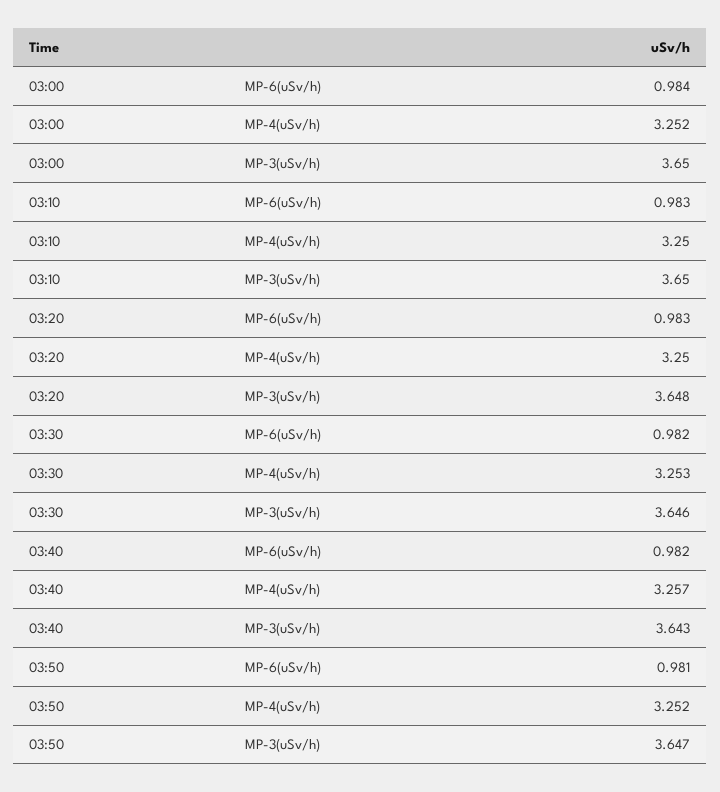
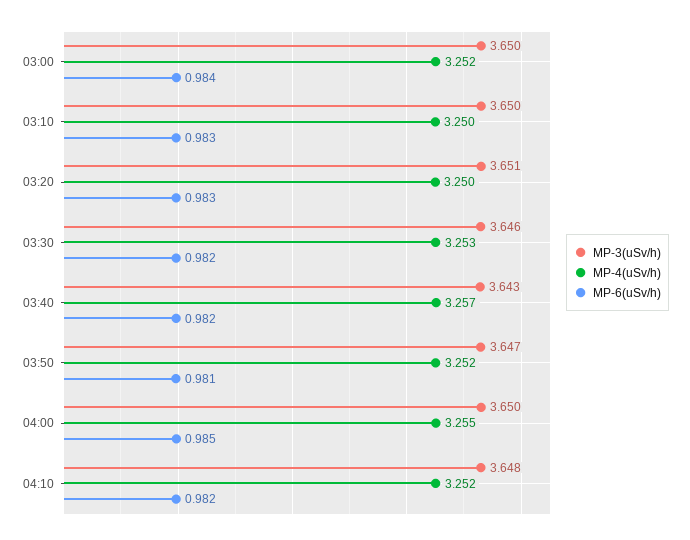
MP-3(uSv/h), 03:20: 3.648 -> 3.651
MP-3(uSv/h), 04:00: none -> 3.65
MP-4(uSv/h), 04:00: none -> 3.255
MP-6(uSv/h), 04:00: none -> 0.985
MP-3(uSv/h), 04:10: none -> 3.648
MP-4(uSv/h), 04:10: none -> 3.252
MP-6(uSv/h), 04:10: none -> 0.982

